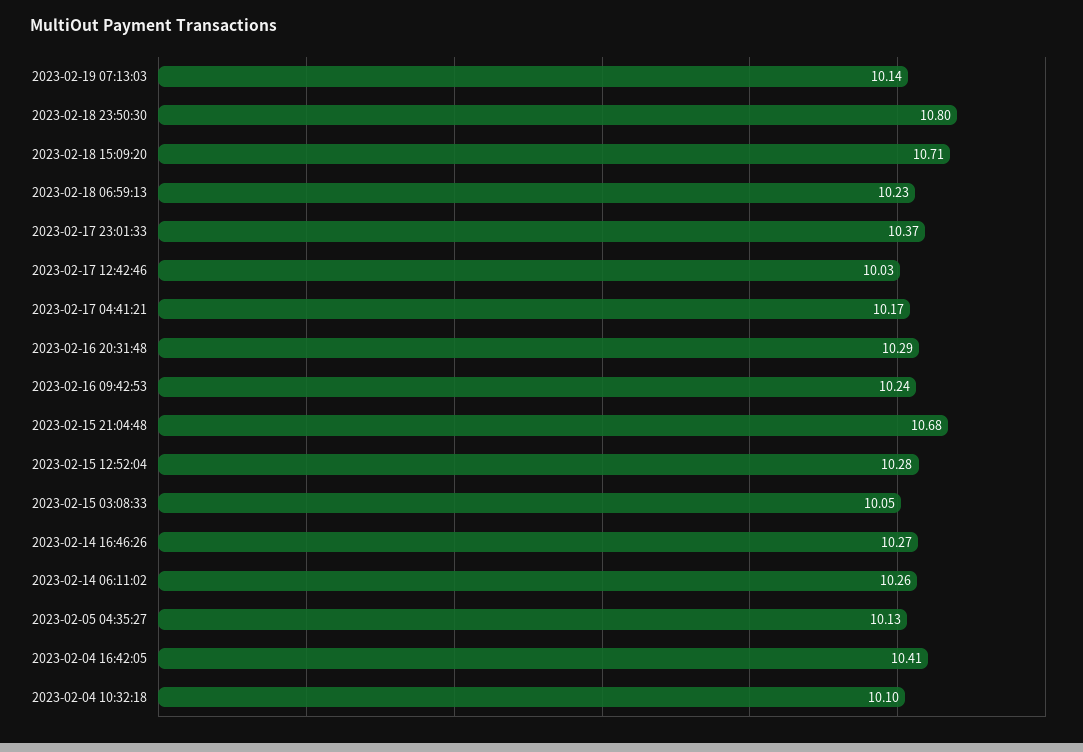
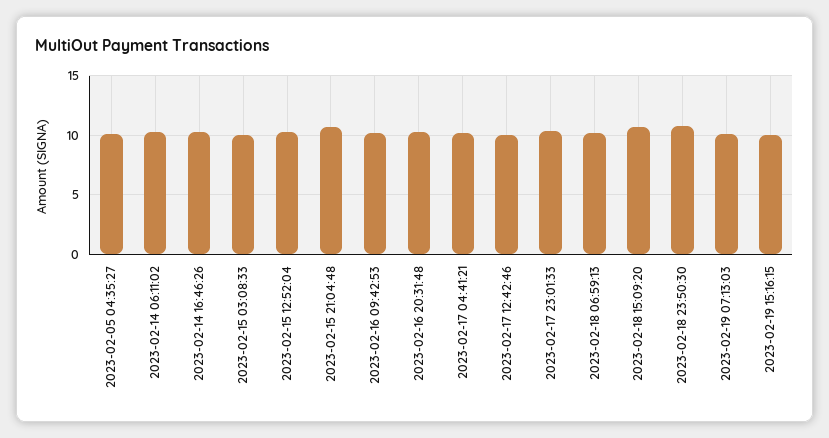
2023-02-04 16:42:05: 10.41 -> none
2023-02-04 10:32:18: 10.1 -> none
2023-02-19 15:16:15: none -> 10

